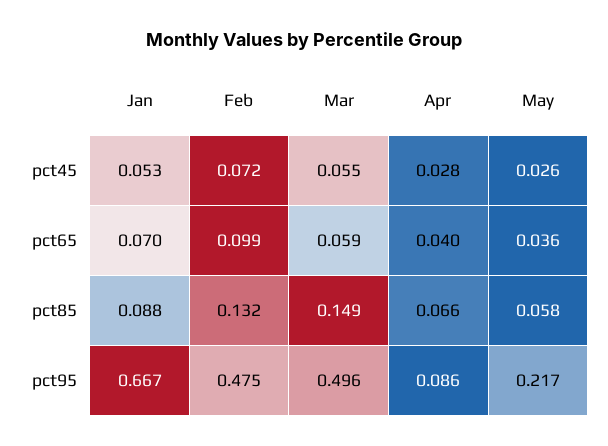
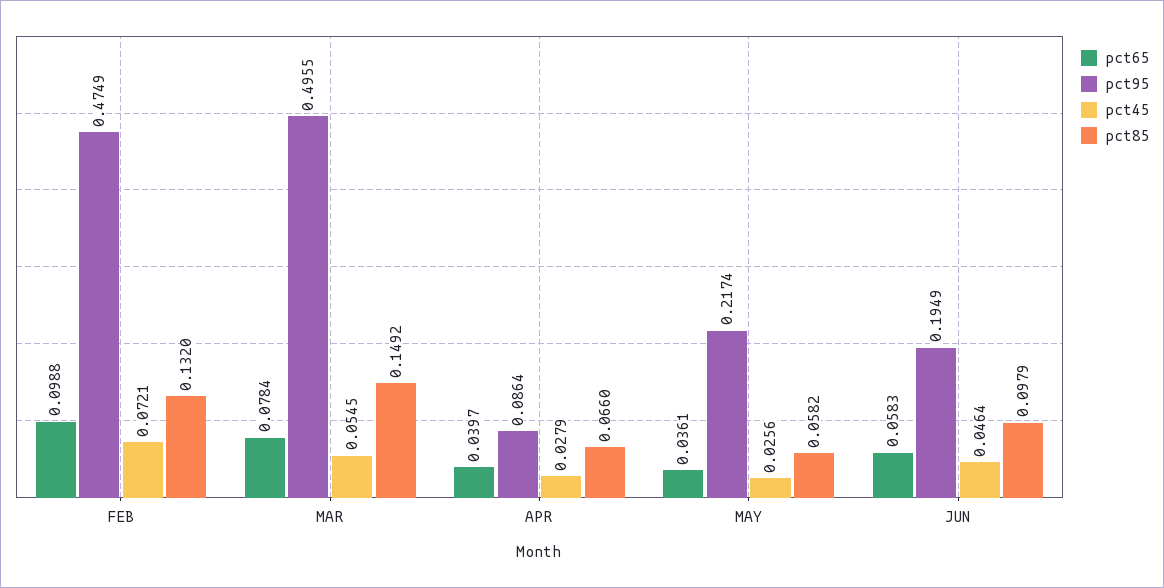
pct45, Jan: 0.053 -> none
pct65, Jan: 0.07 -> none
pct65, Mar: 0.059 -> 0.0784
pct85, Jan: 0.088 -> none
pct95, Jan: 0.667 -> none
pct65, JUN: none -> 0.0583
pct95, JUN: none -> 0.1949
pct45, JUN: none -> 0.0464
pct85, JUN: none -> 0.0979

